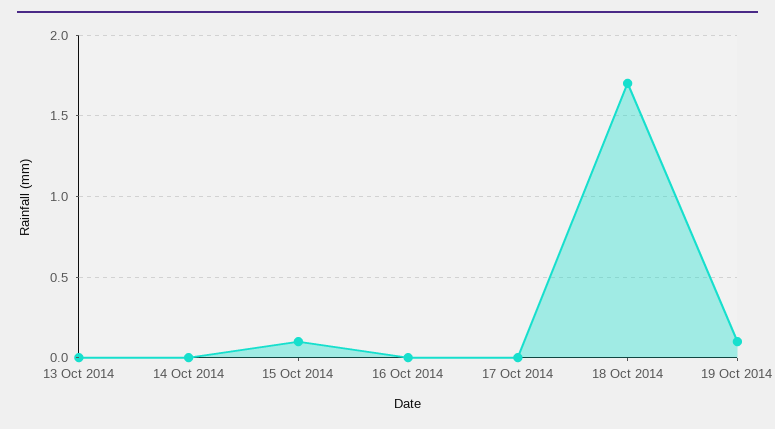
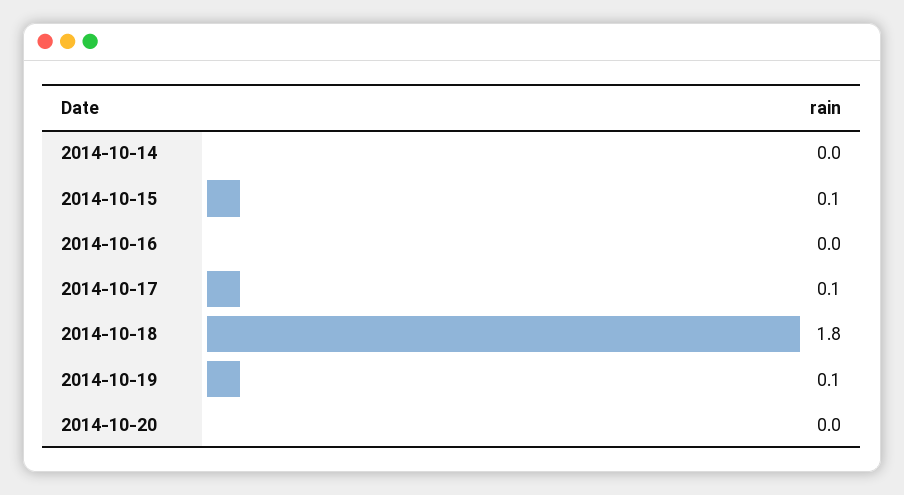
13 Oct 2014: 0 -> none
17 Oct 2014: 0 -> 0.1
18 Oct 2014: 1.7 -> 1.8
2014-10-20: none -> 0

